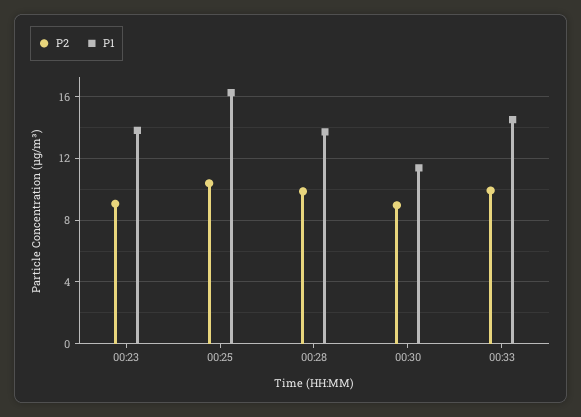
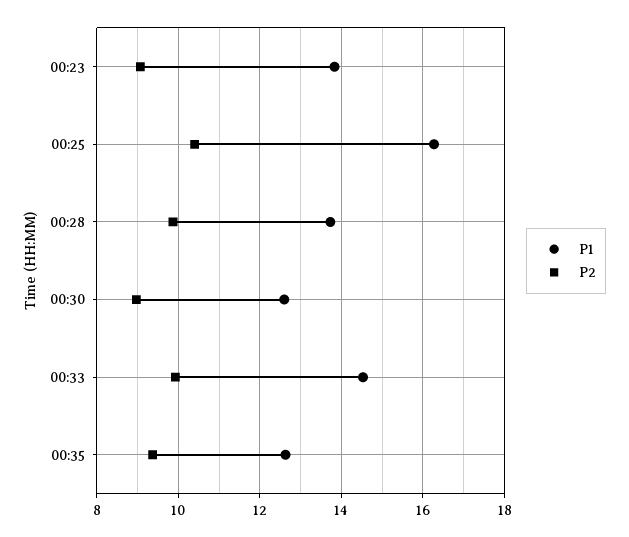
P1, 00:30: 11.5 -> 12.6
P1, 00:35: none -> 12.6
P2, 00:35: none -> 9.4

